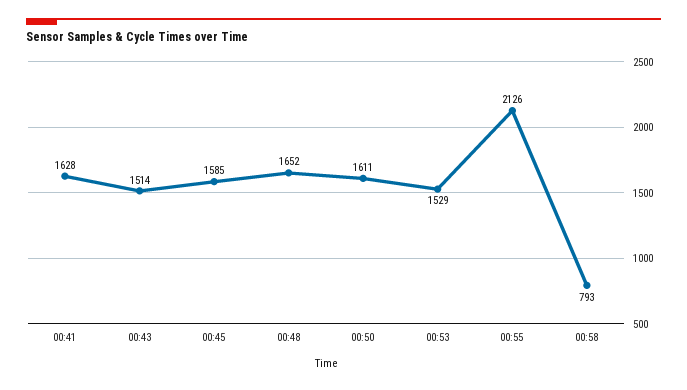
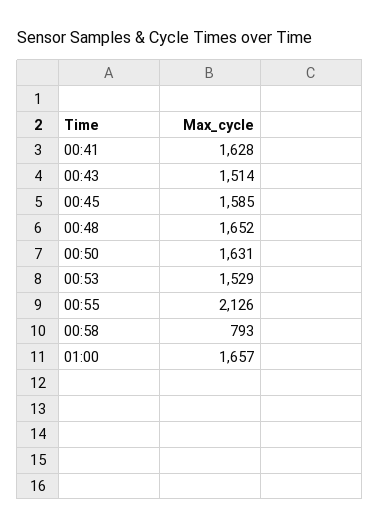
00:50: 1611 -> 1631
01:00: none -> 1657

